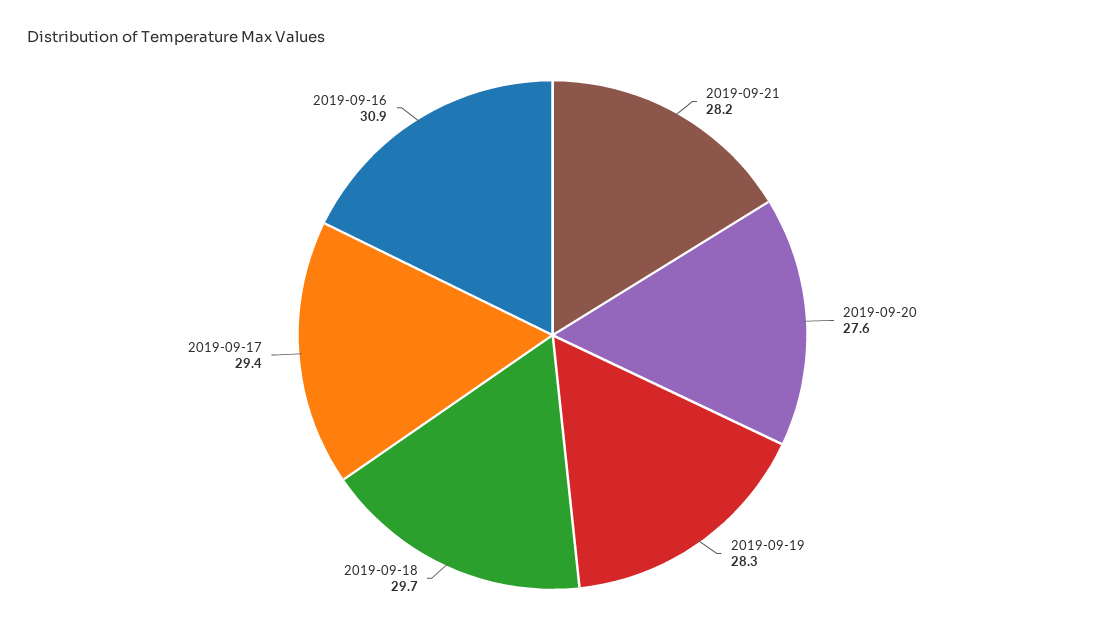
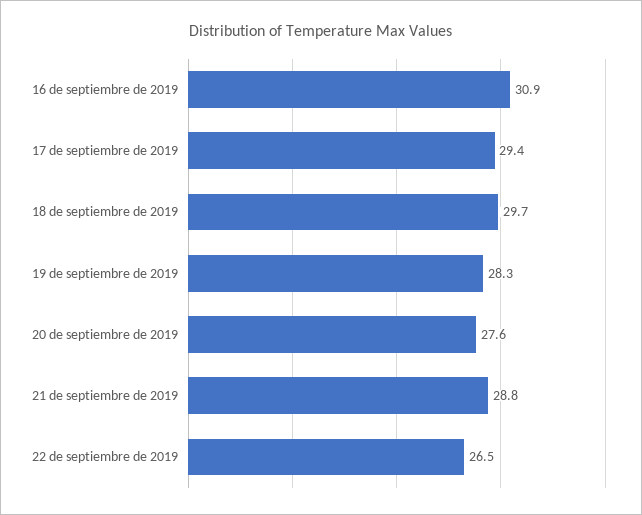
2019-09-21: 28.2 -> 28.8
22 de septiembre de 2019: none -> 26.5

